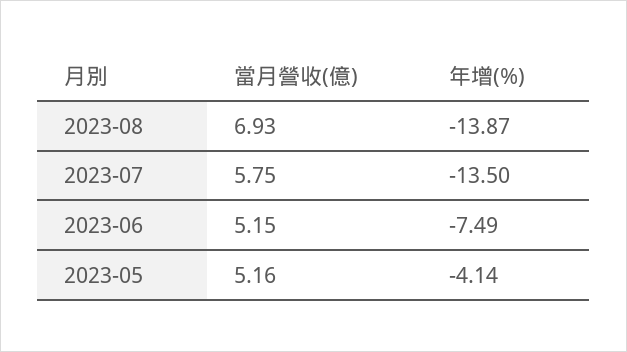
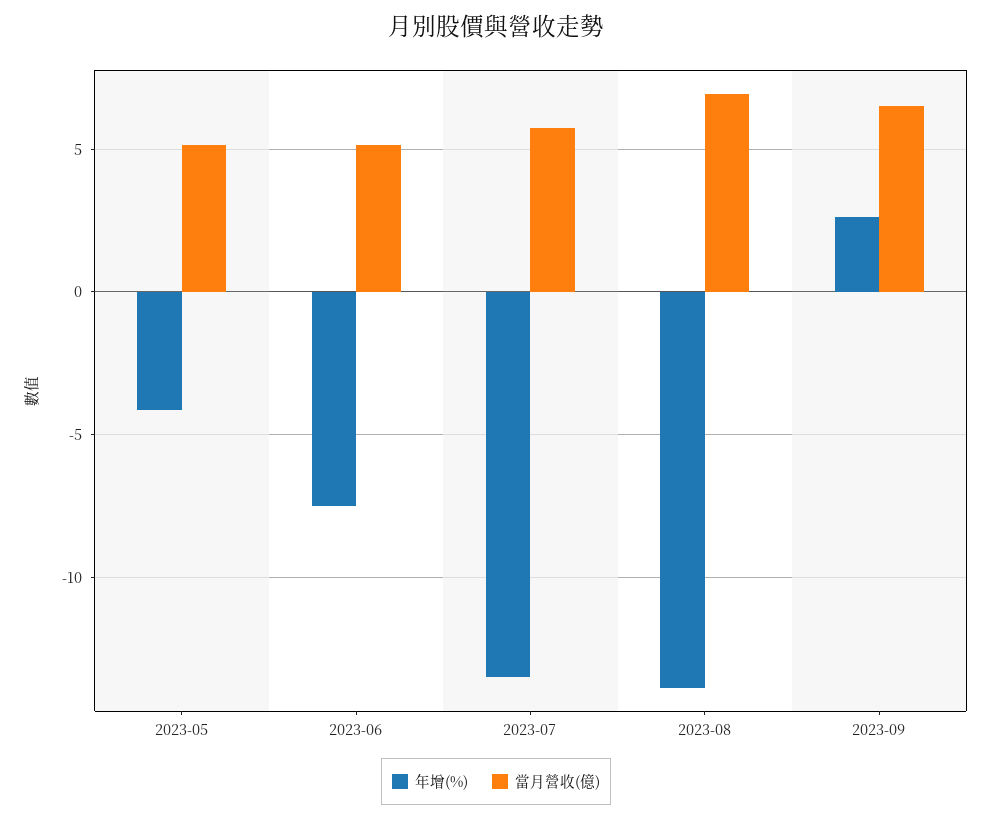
年增(%), 2023-09: none -> 2.5
當月營收(億), 2023-09: none -> 6.5

